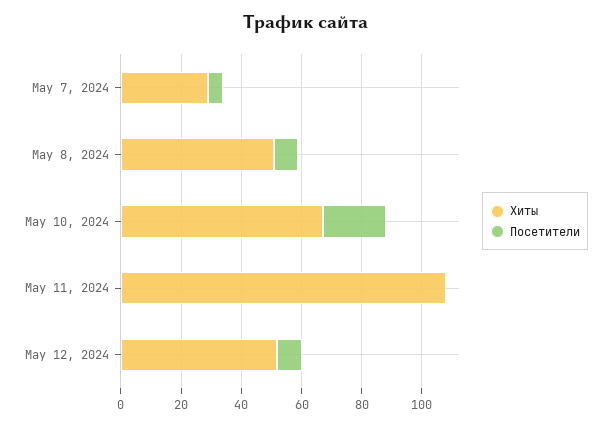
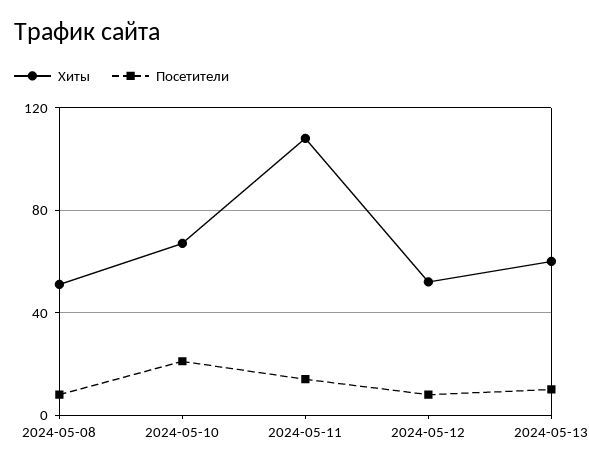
Хиты, May 7, 2024: 30 -> none
Посетители, May 7, 2024: 5 -> none
Посетители, May 11, 2024: 0 -> 15
Хиты, 2024-05-13: none -> 60
Посетители, 2024-05-13: none -> 10

